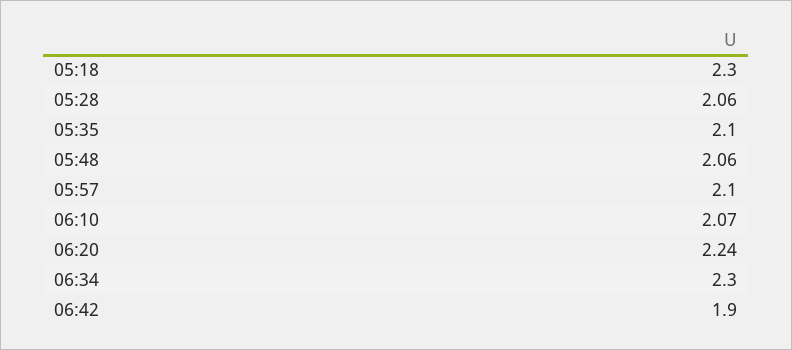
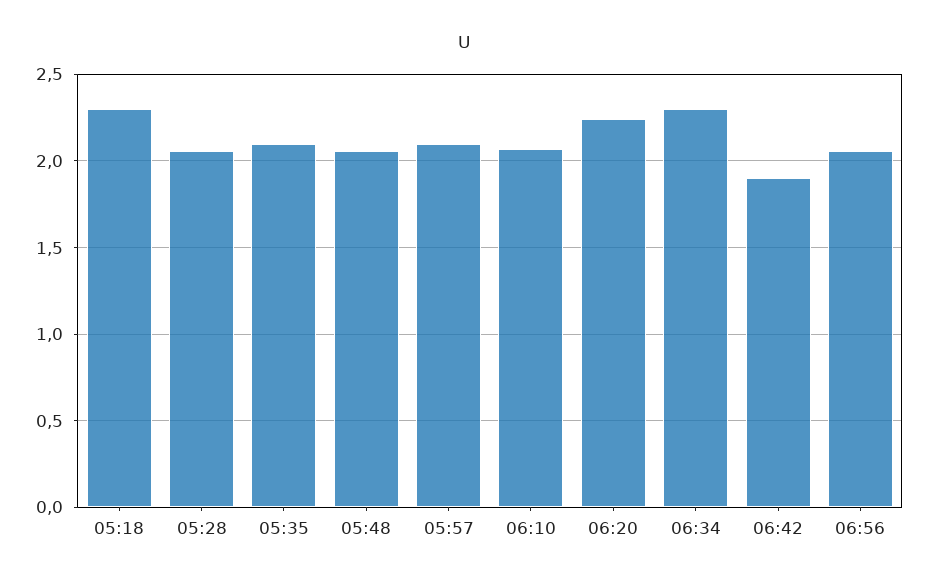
06:56: none -> 2.05

